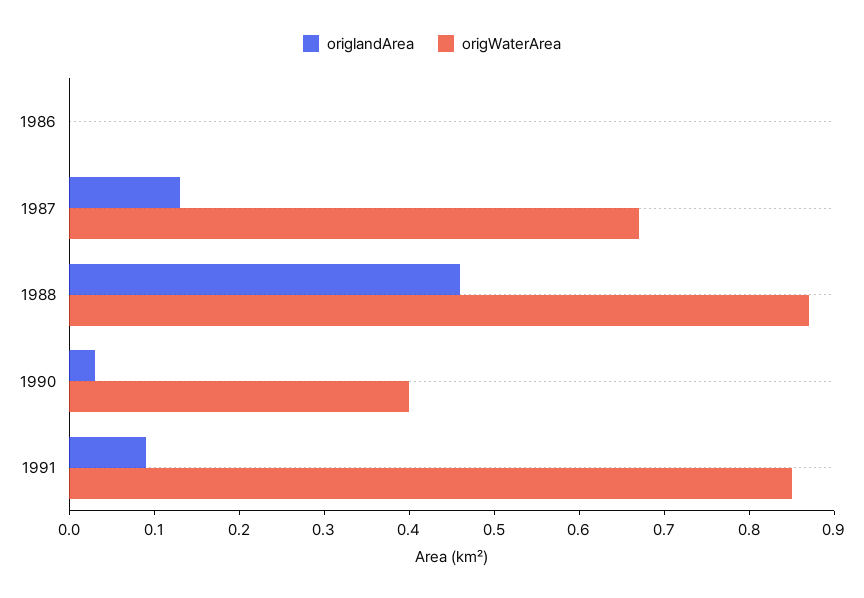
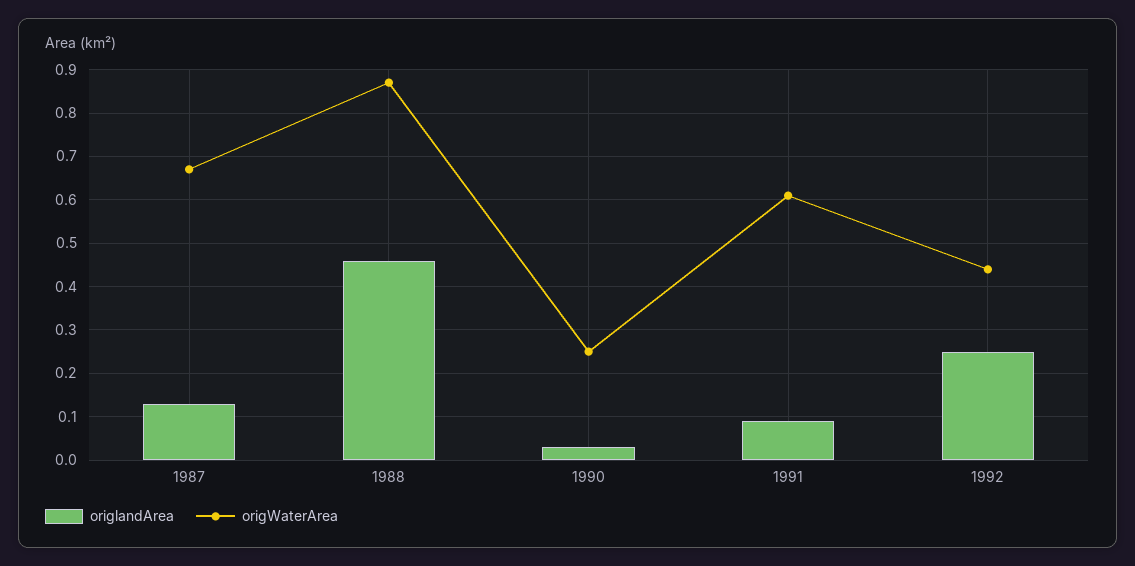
origlandArea, 1986: 0 -> none
origWaterArea, 1986: 0 -> none
origWaterArea, 1990: 0.4 -> 0.25
origWaterArea, 1991: 0.85 -> 0.6
origlandArea, 1992: none -> 0.25
origWaterArea, 1992: none -> 0.45

